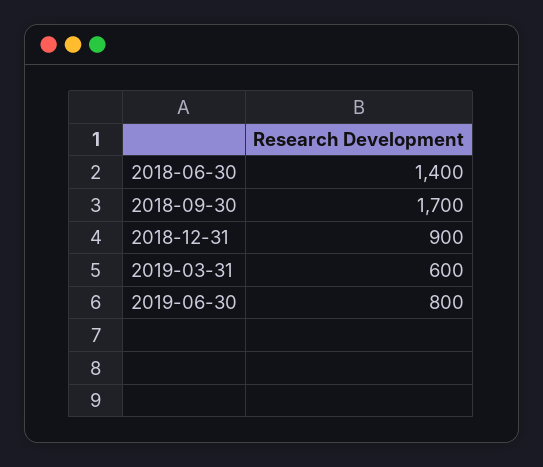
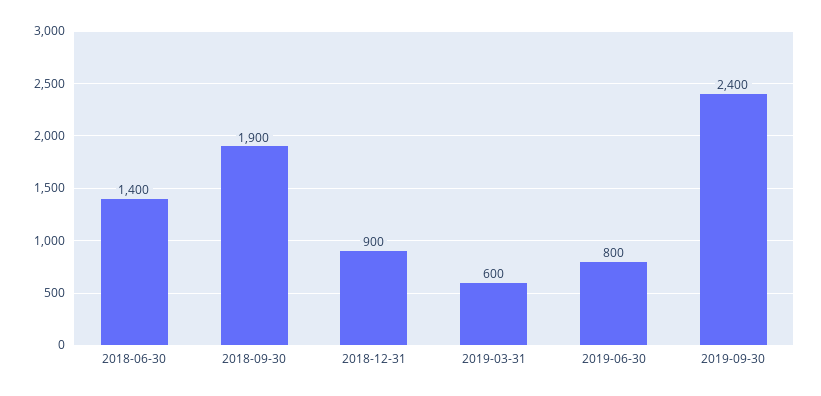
2018-09-30: 1700 -> 1900
2019-09-30: none -> 2400

